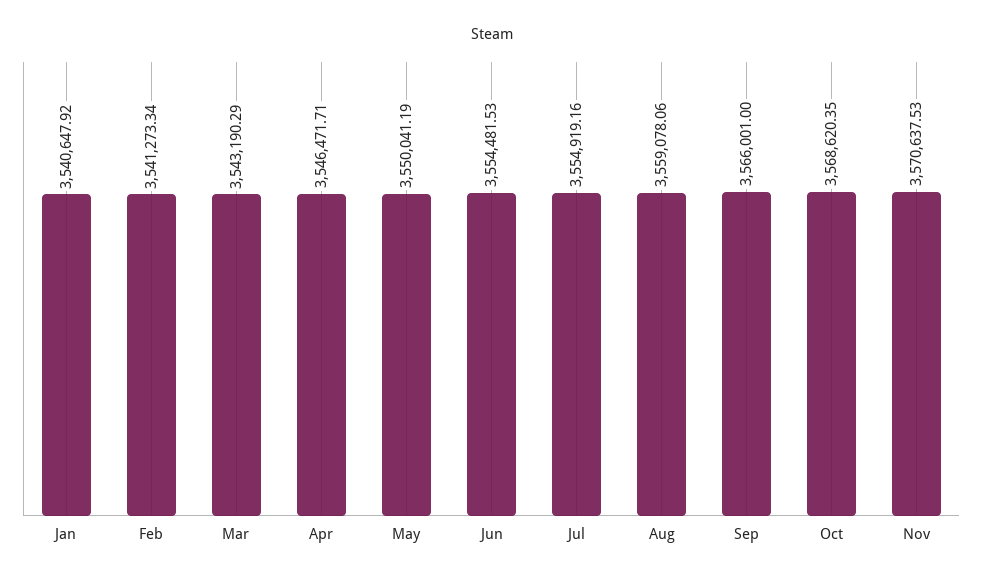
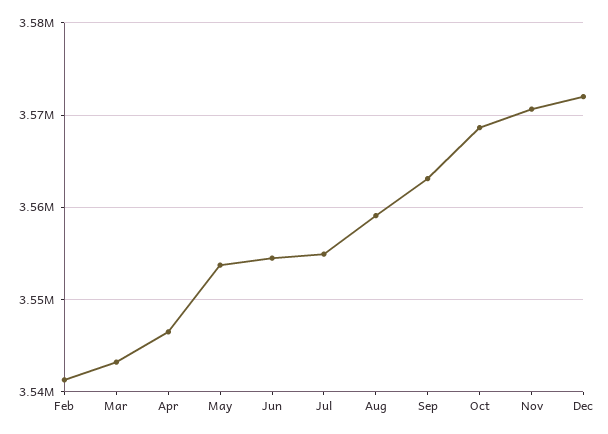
Jan: 3540647.92 -> none
May: 3550041.19 -> 3554000
Sep: 3566001 -> 3563000
Dec: none -> 3572000

